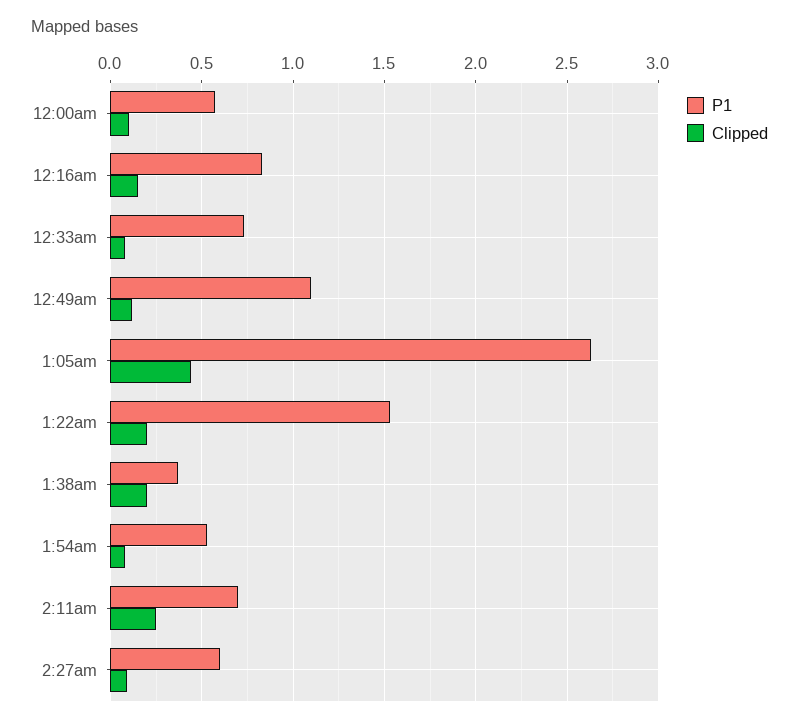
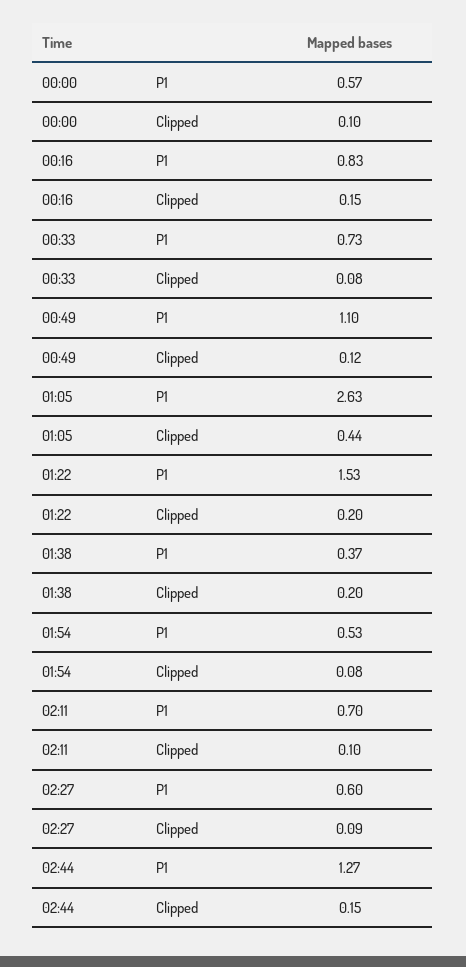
Clipped, 2:11am: 0.25 -> 0.1
P1, 02:44: none -> 1.27
Clipped, 02:44: none -> 0.15

